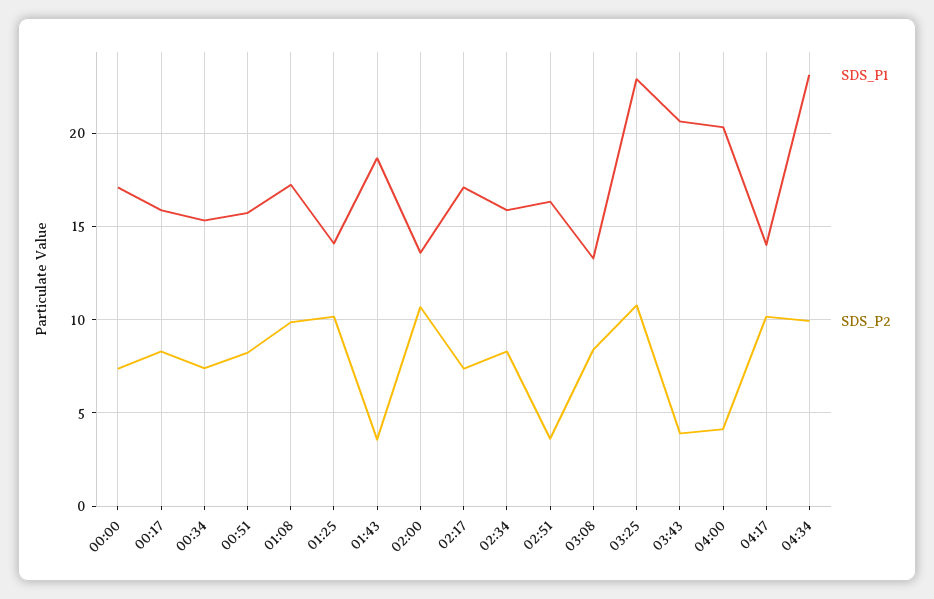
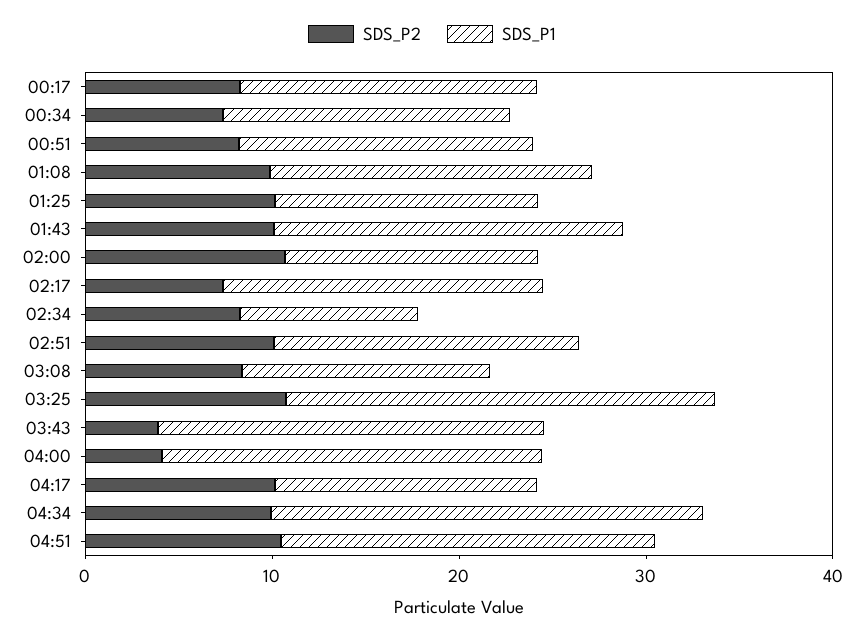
SDS_P1, 00:00: 17 -> none
SDS_P2, 00:00: 7.5 -> none
SDS_P2, 01:43: 3.5 -> 10
SDS_P1, 02:34: 16 -> 10
SDS_P2, 02:51: 3.5 -> 10
SDS_P2, 04:51: none -> 10
SDS_P1, 04:51: none -> 20

